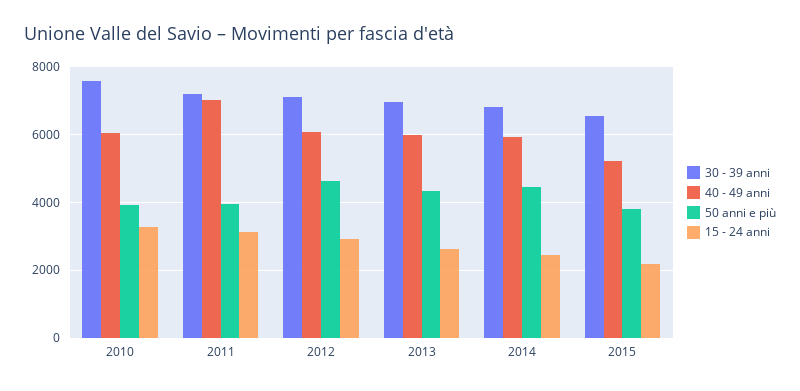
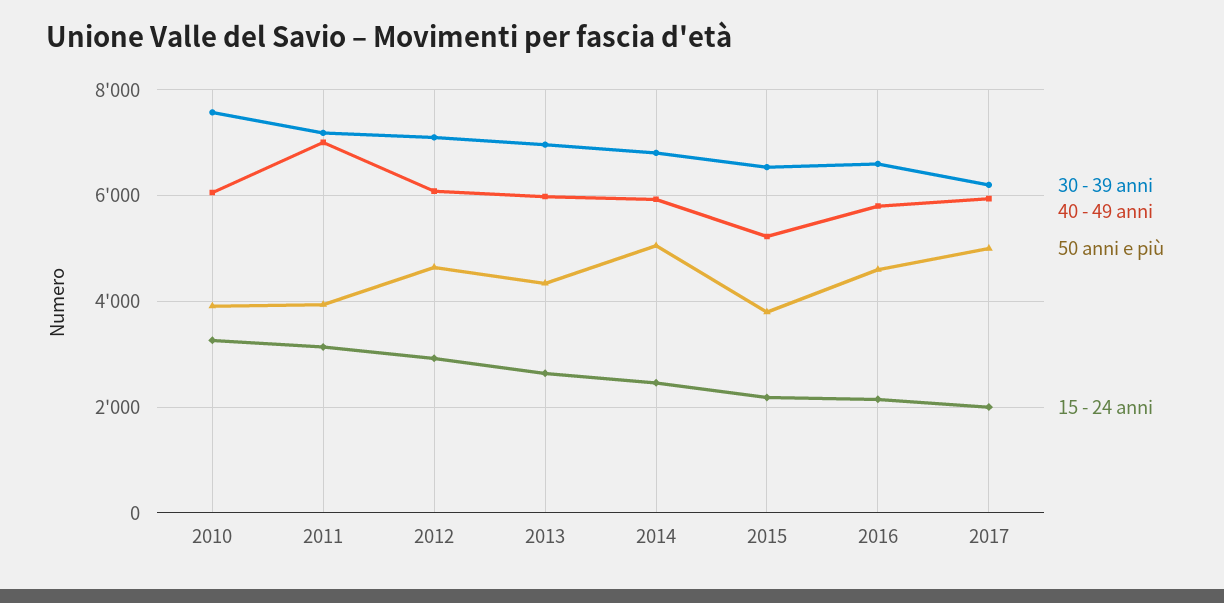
50 anni e più, 2014: 4400 -> 5000
30 - 39 anni, 2016: none -> 6600
40 - 49 anni, 2016: none -> 5800
50 anni e più, 2016: none -> 4600
15 - 24 anni, 2016: none -> 2200
30 - 39 anni, 2017: none -> 6200
40 - 49 anni, 2017: none -> 6000
50 anni e più, 2017: none -> 5000
15 - 24 anni, 2017: none -> 2000

